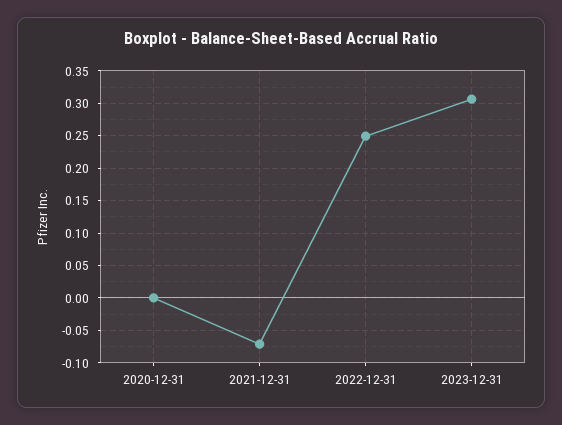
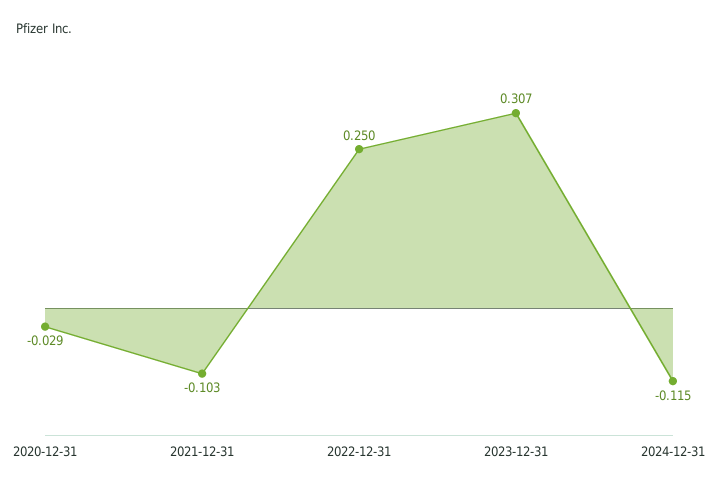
2020-12-31: 0 -> -0.029
2021-12-31: -0.07 -> -0.103
2024-12-31: none -> -0.115

